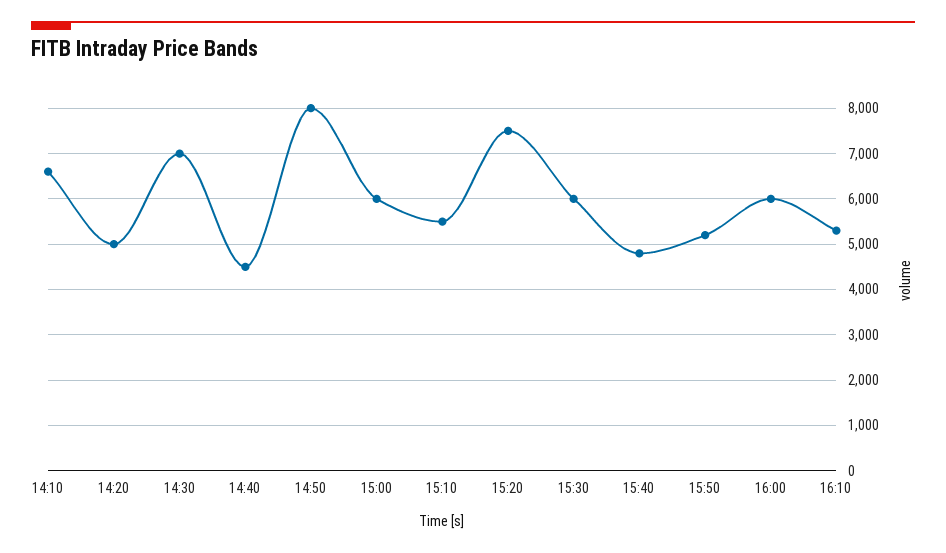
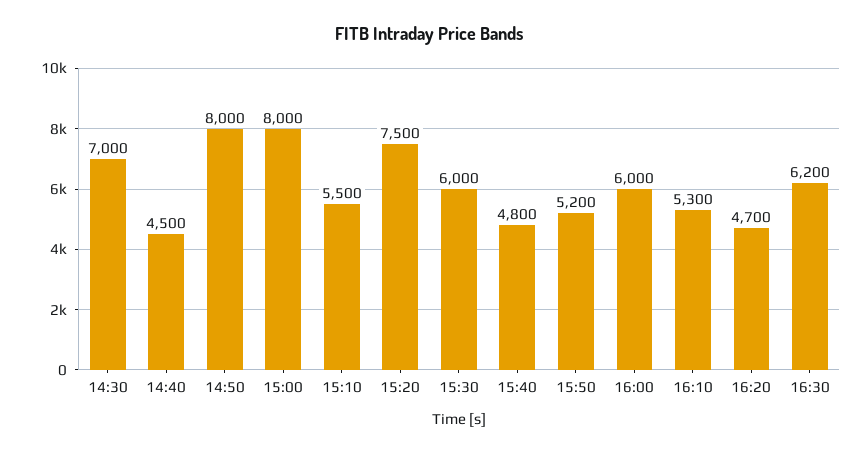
14:10: 6600 -> none
14:20: 5000 -> none
15:00: 6000 -> 8000
16:20: none -> 4700
16:30: none -> 6200

